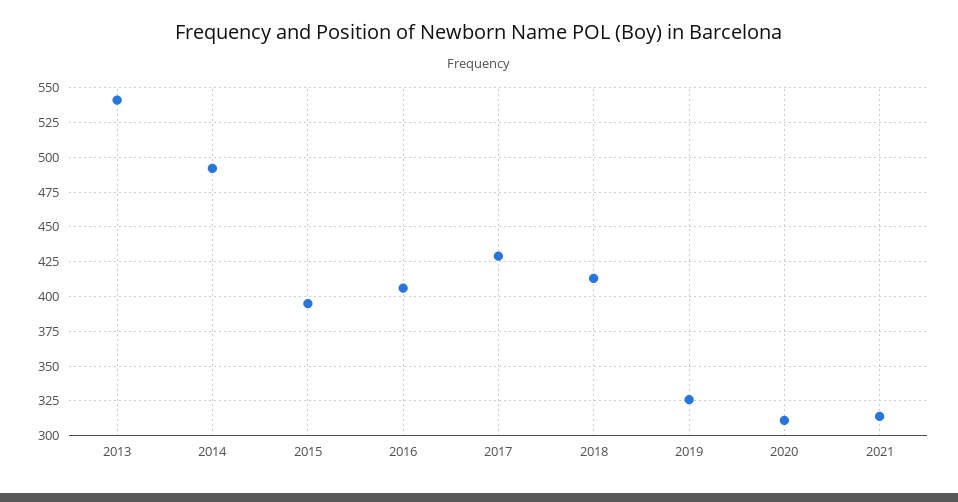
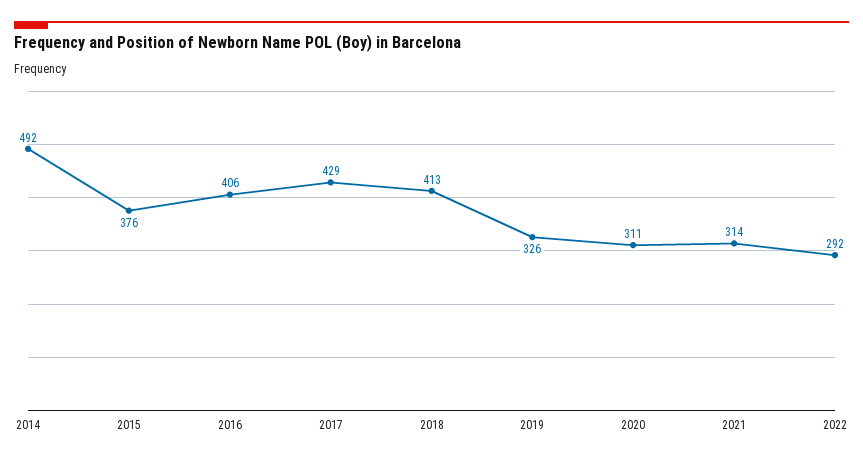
2013: 540 -> none
2015: 395 -> 376
2022: none -> 292

